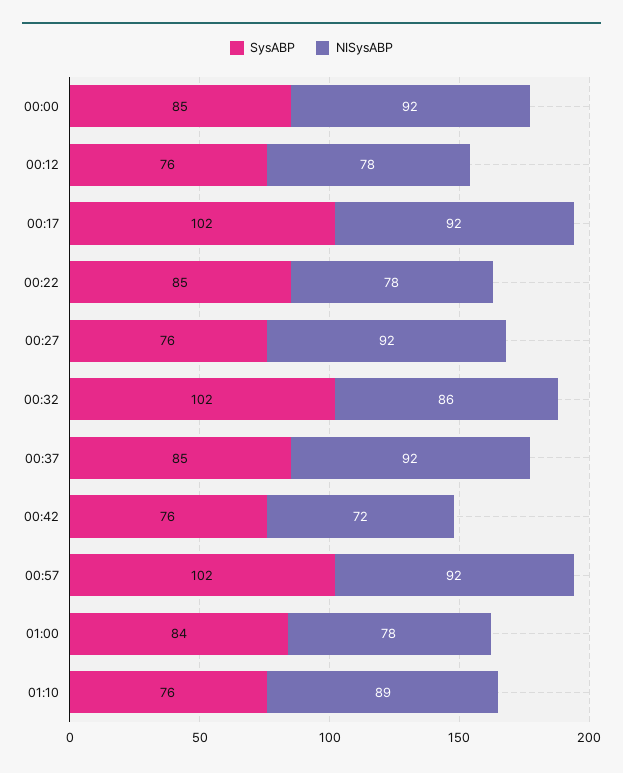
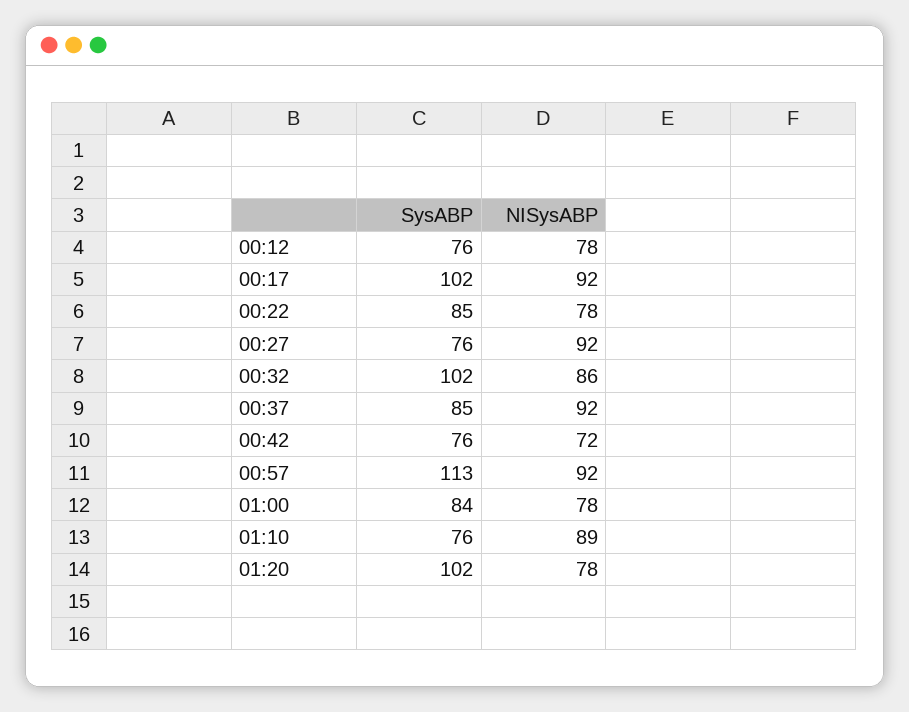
SysABP, 00:00: 85 -> none
NISysABP, 00:00: 92 -> none
SysABP, 00:57: 102 -> 113
SysABP, 01:20: none -> 102
NISysABP, 01:20: none -> 78

